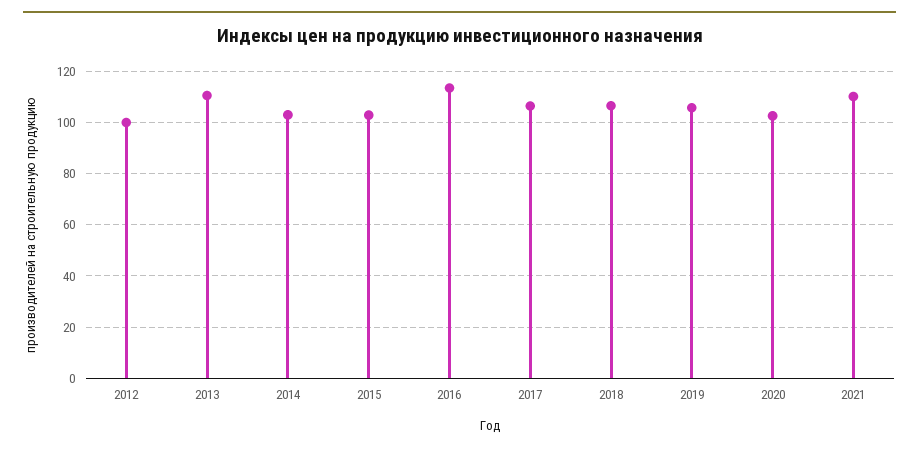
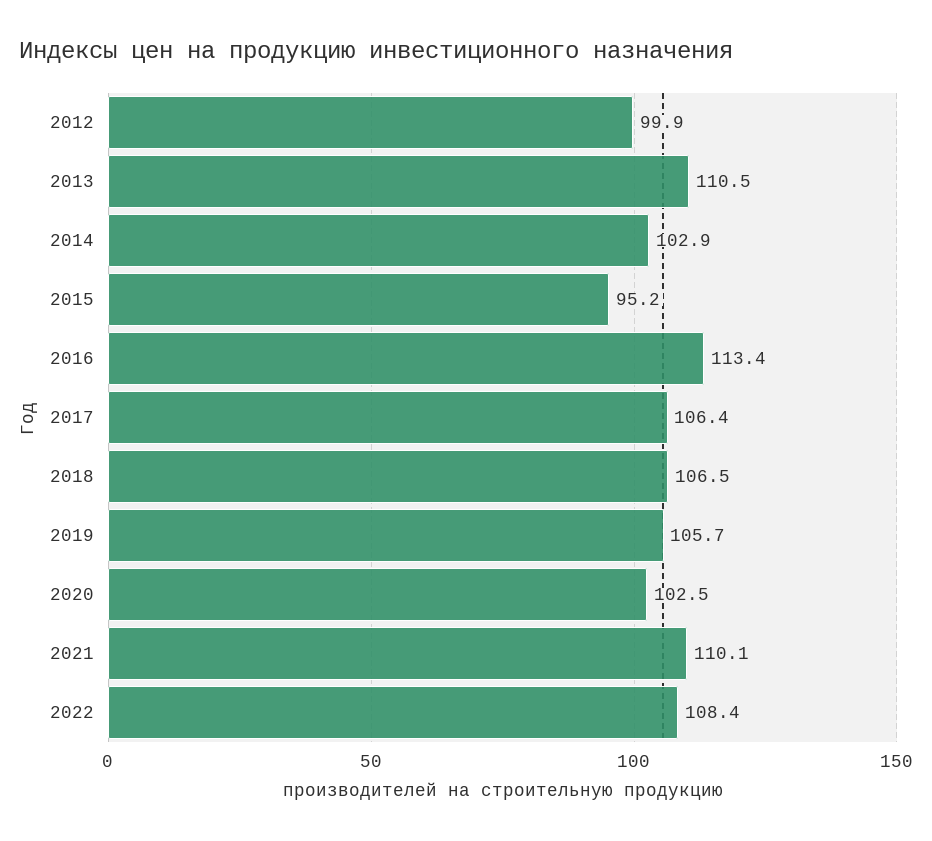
2015: 102.5 -> 95.2
2022: none -> 108.4

